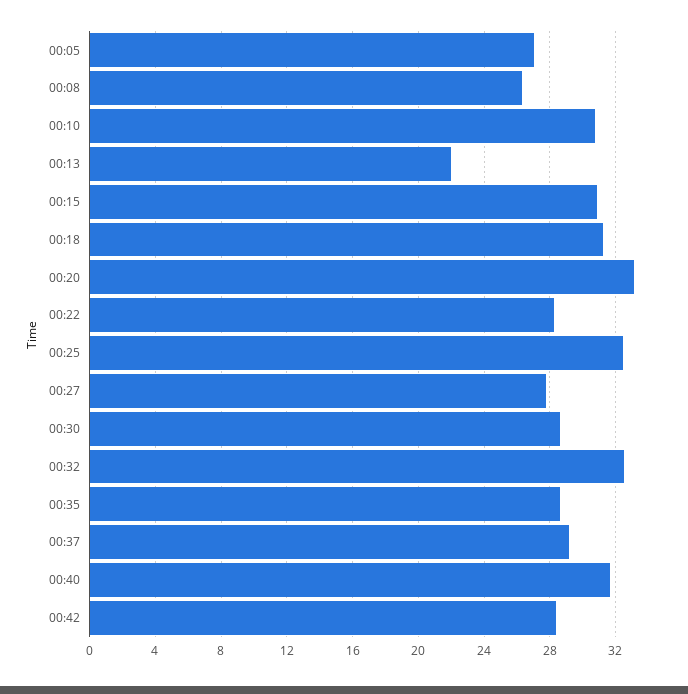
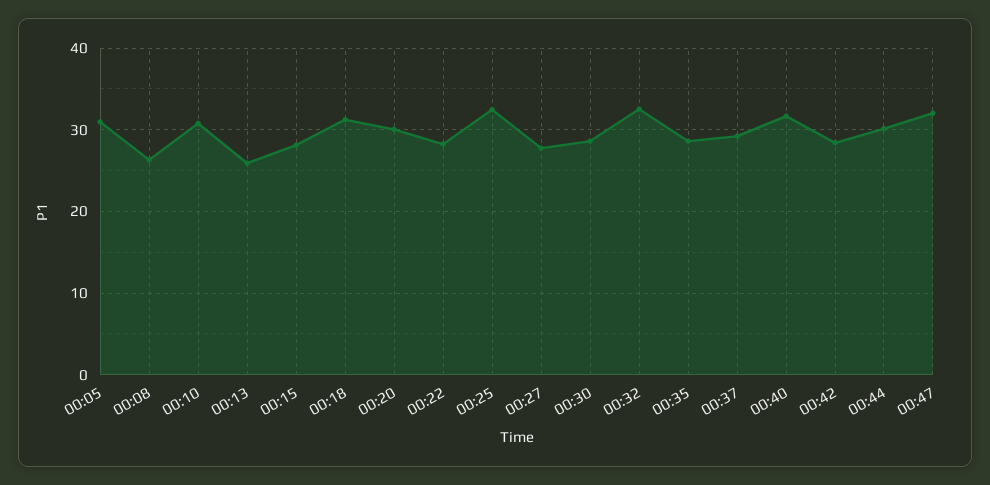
00:05: 27 -> 31
00:13: 22 -> 26
00:15: 31 -> 28
00:20: 33 -> 30
00:44: none -> 30
00:47: none -> 32

